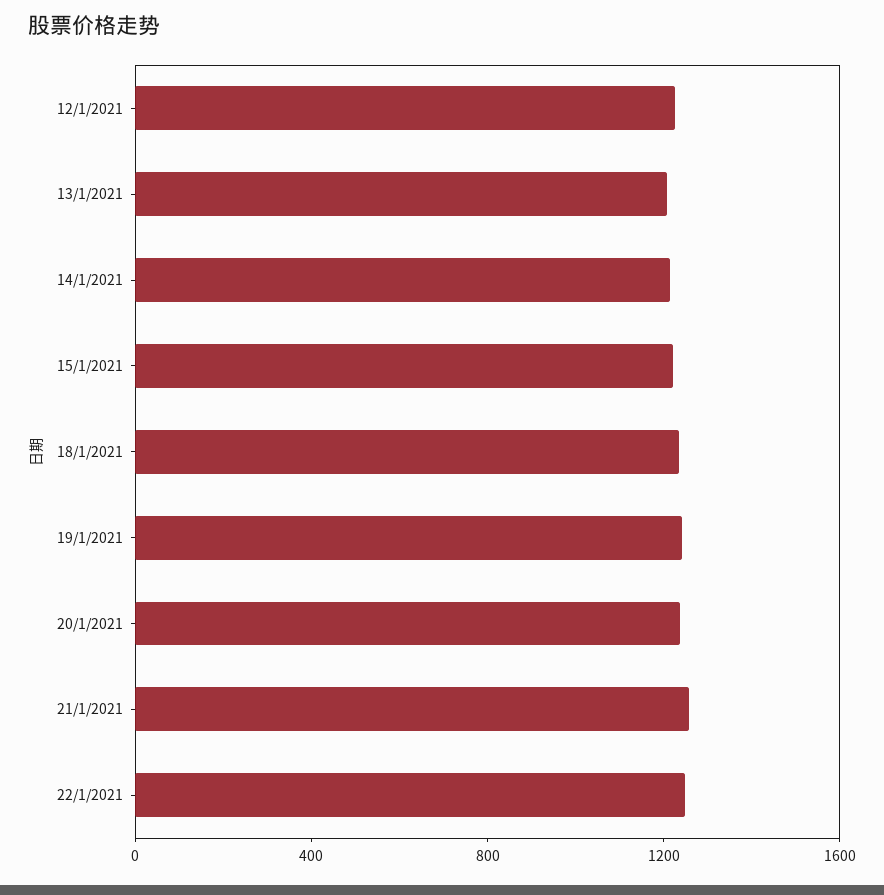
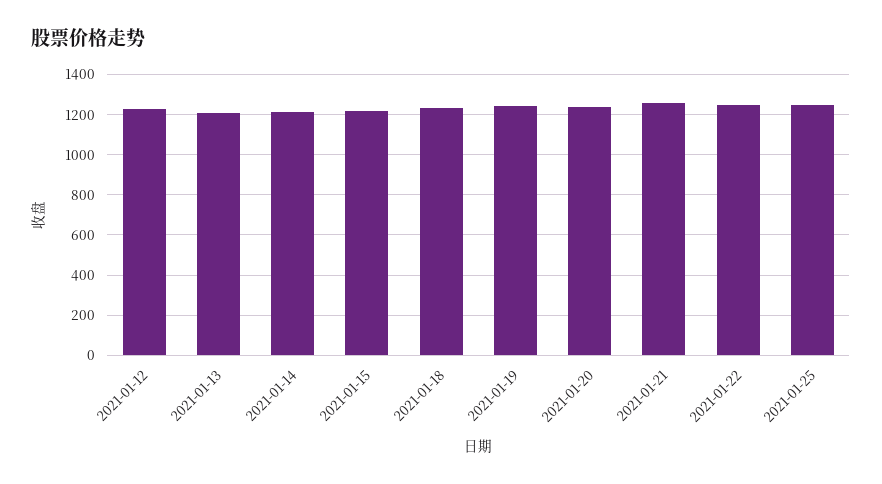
2021-01-25: none -> 1250

